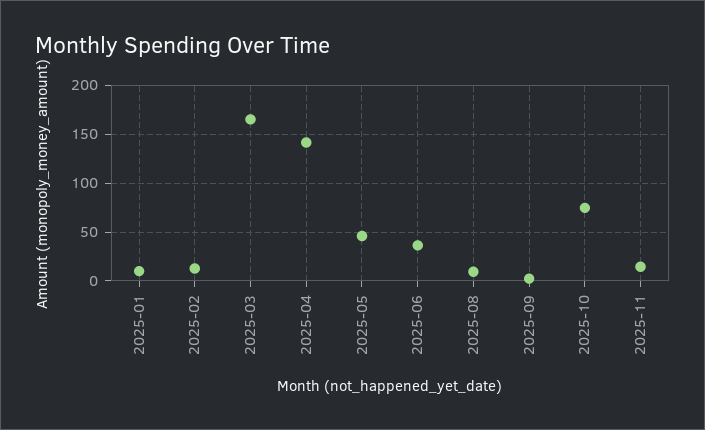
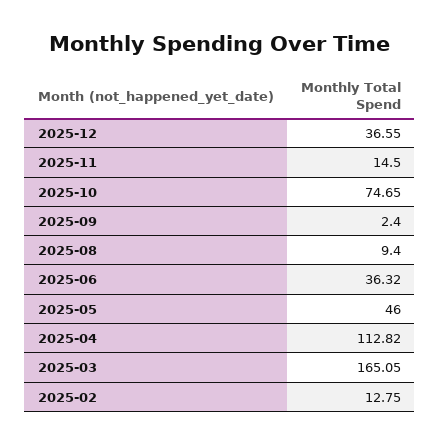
2025-01: 10 -> none
2025-04: 140 -> 112.82
2025-12: none -> 36.55

